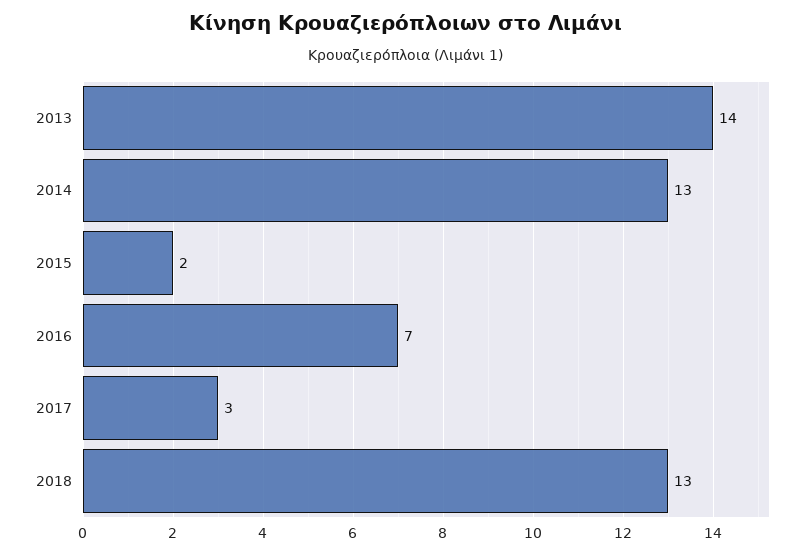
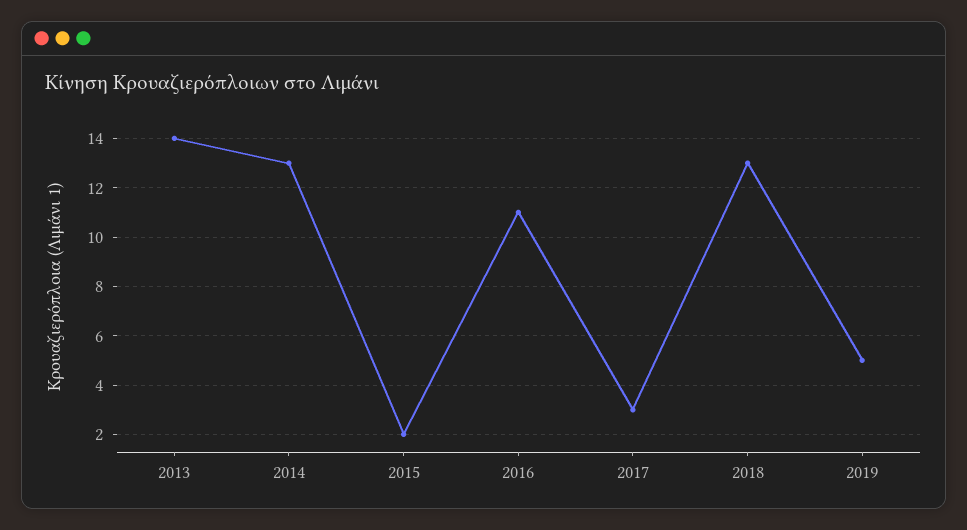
2016: 7 -> 11
2019: none -> 5

